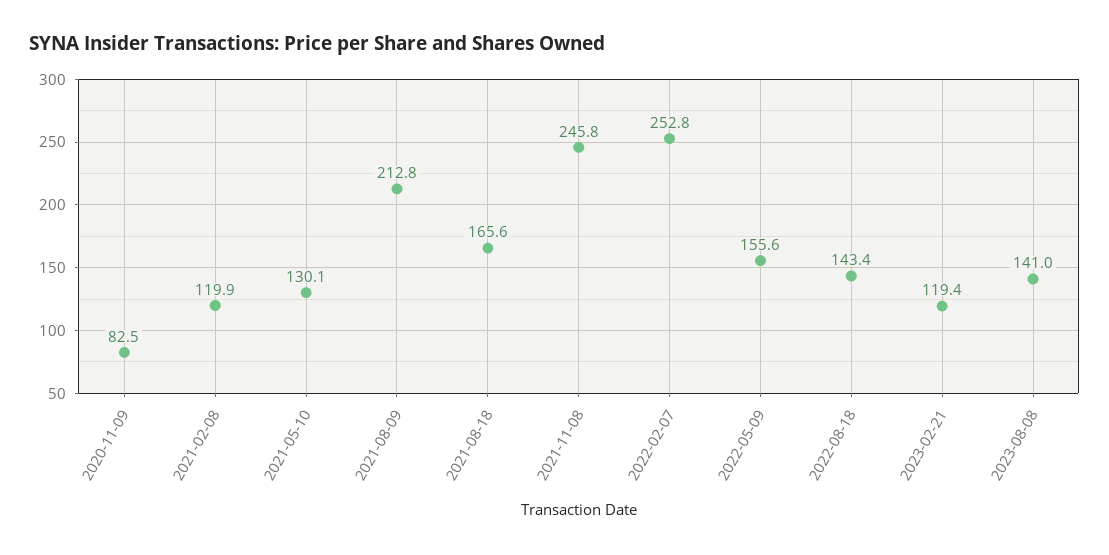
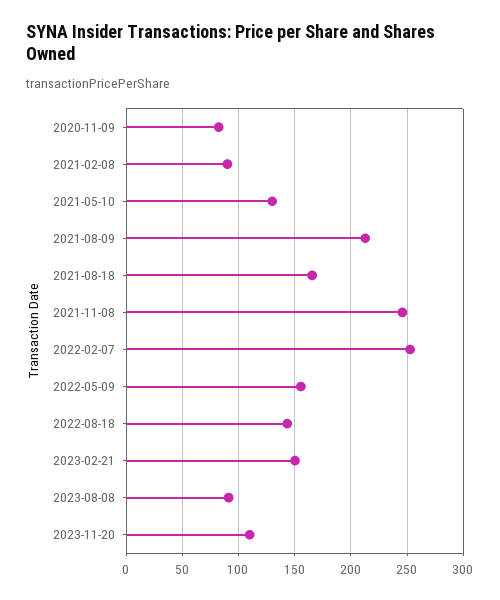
2021-02-08: 119.9 -> 90
2023-02-21: 119.4 -> 150
2023-08-08: 141 -> 90
2023-11-20: none -> 110

